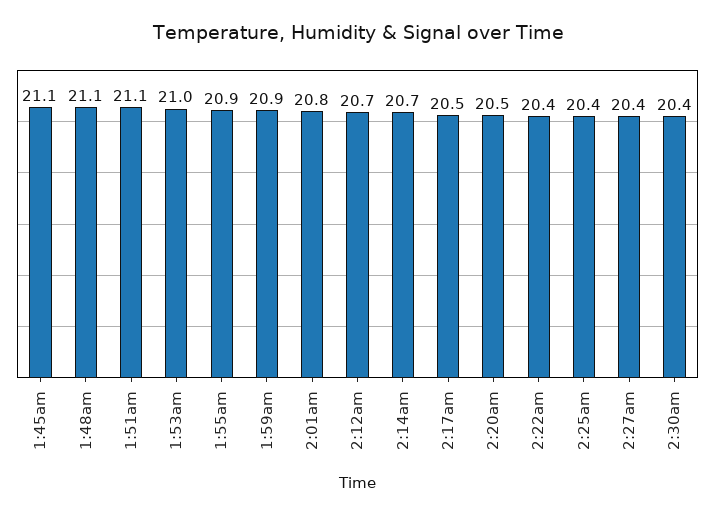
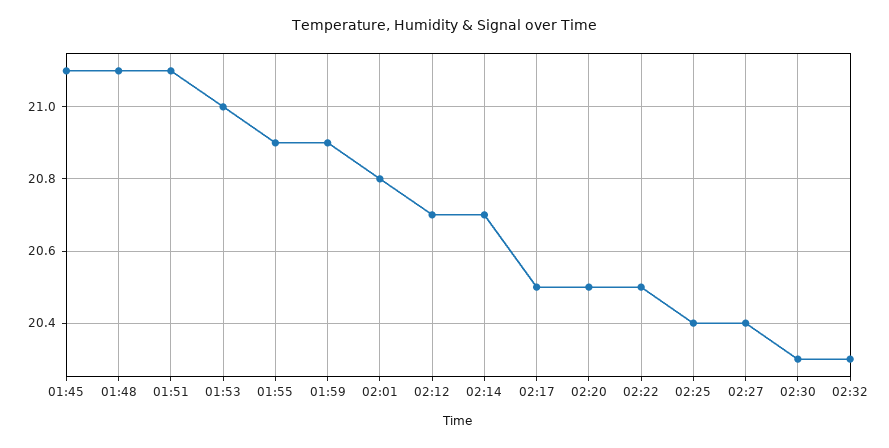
2:22am: 20.4 -> 20.5
2:30am: 20.4 -> 20.3
02:32: none -> 20.3

